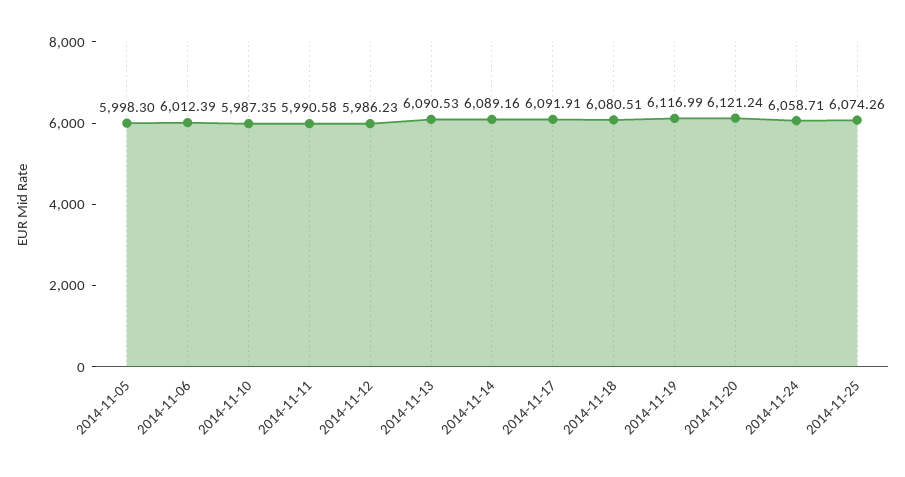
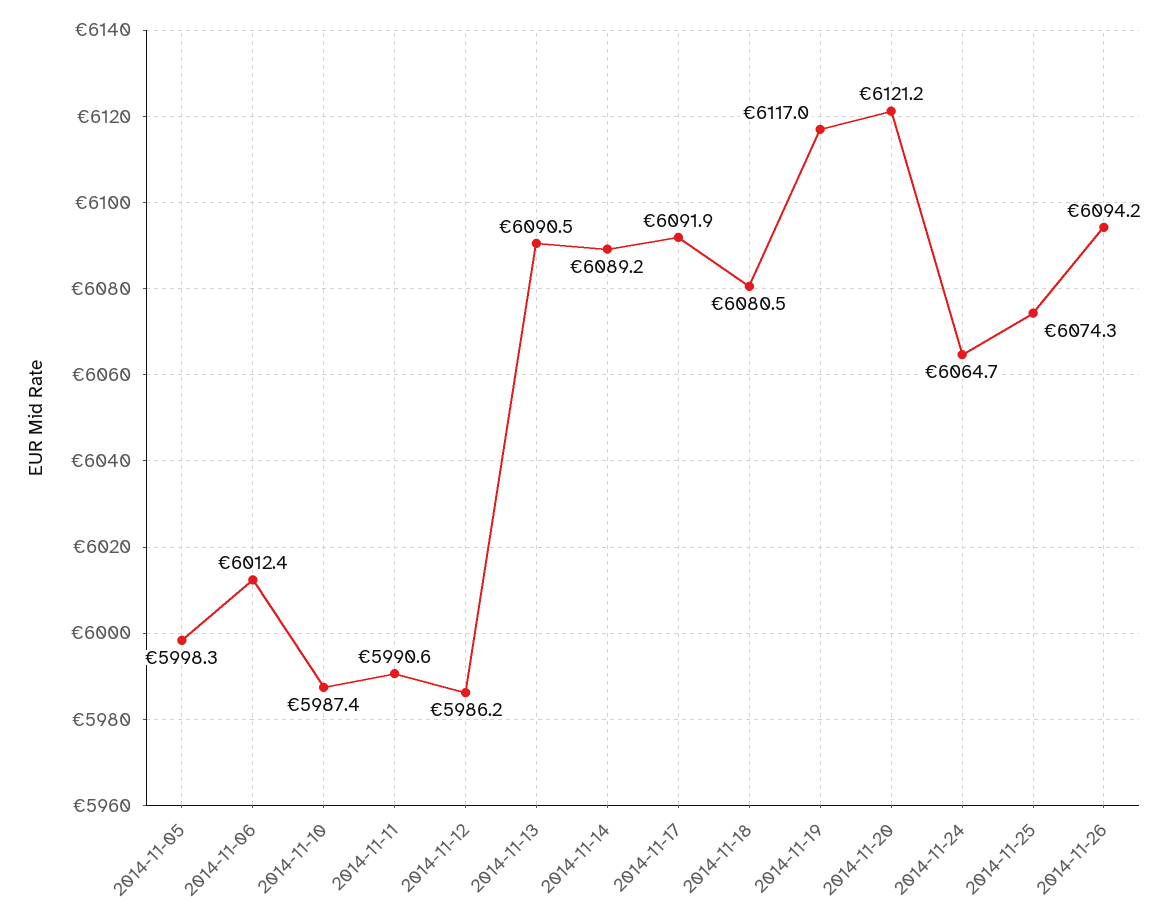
2014-11-24: 6058.71 -> 6064.7
2014-11-26: none -> 6094.2

